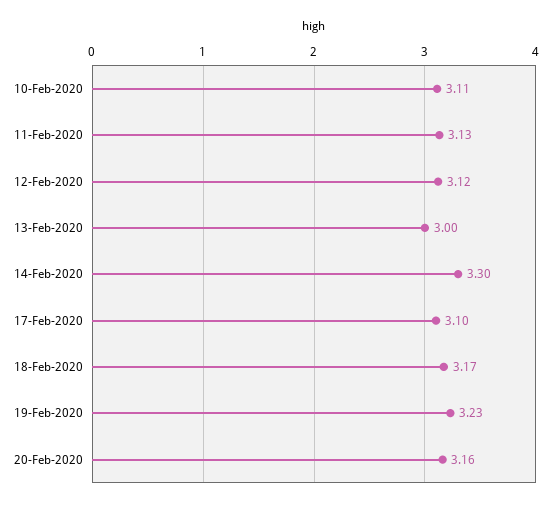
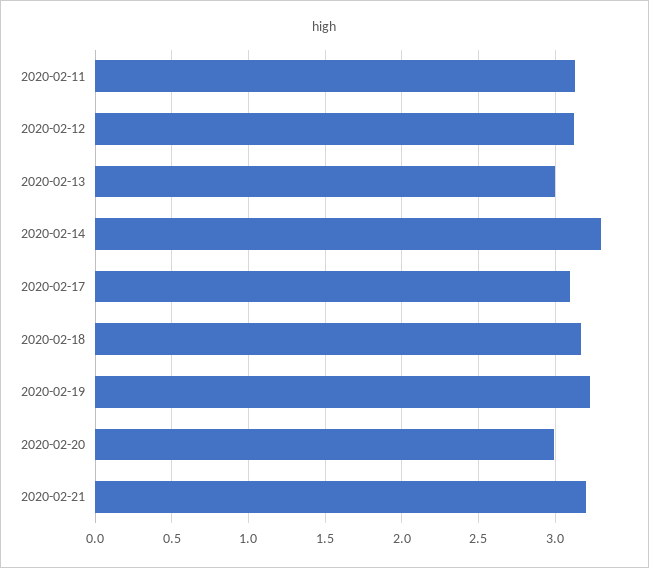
10-Feb-2020: 3.11 -> none
20-Feb-2020: 3.16 -> 3
2020-02-21: none -> 3.2

